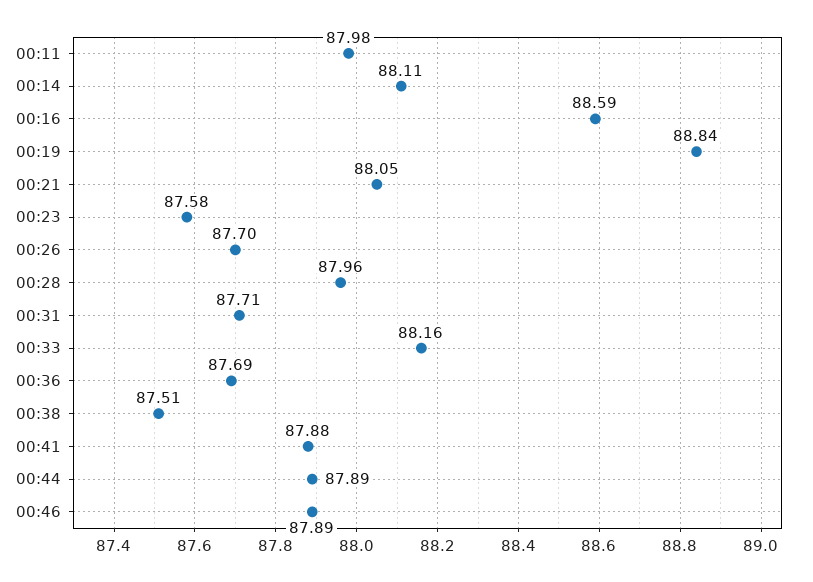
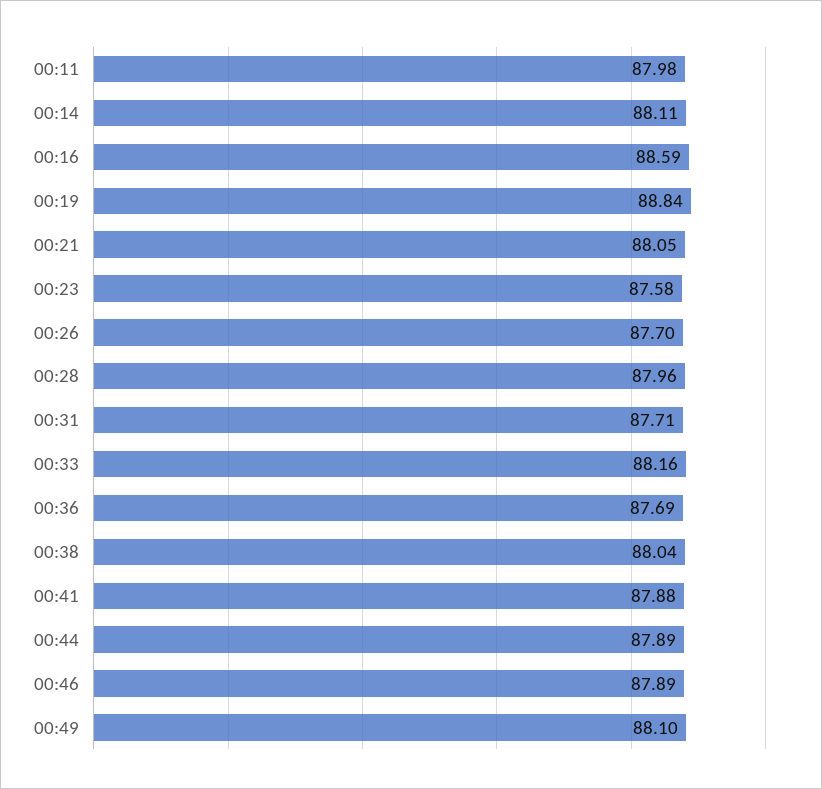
00:38: 87.51 -> 88.04
00:49: none -> 88.1

